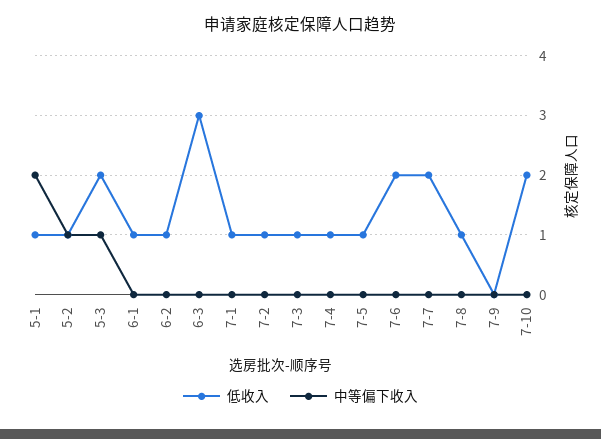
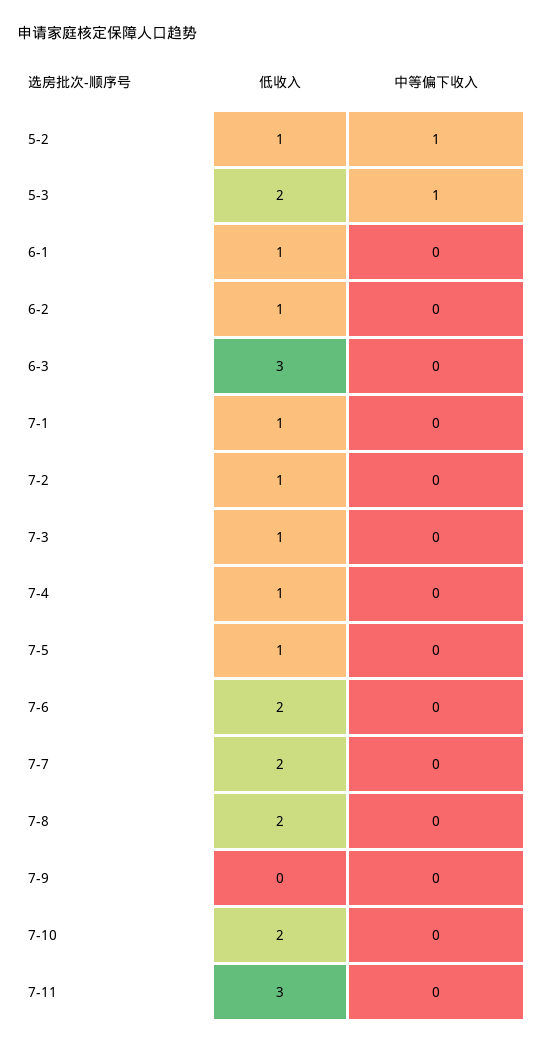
低收入, 5-1: 1 -> none
中等偏下收入, 5-1: 2 -> none
低收入, 7-8: 1 -> 2
低收入, 7-11: none -> 3
中等偏下收入, 7-11: none -> 0

